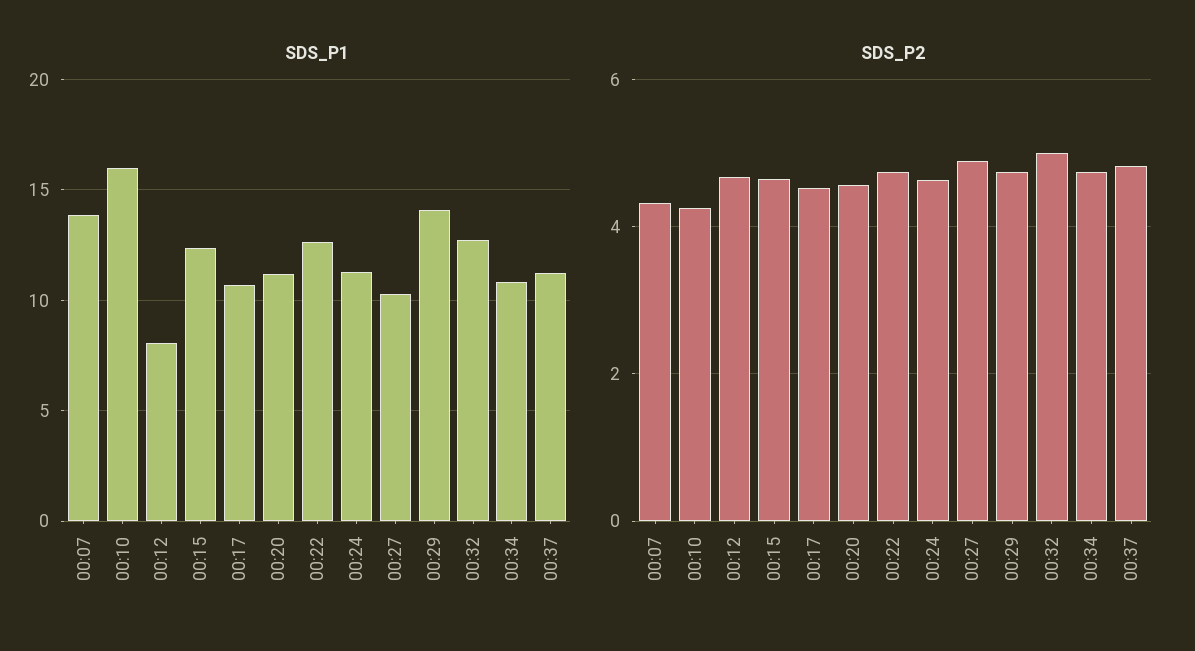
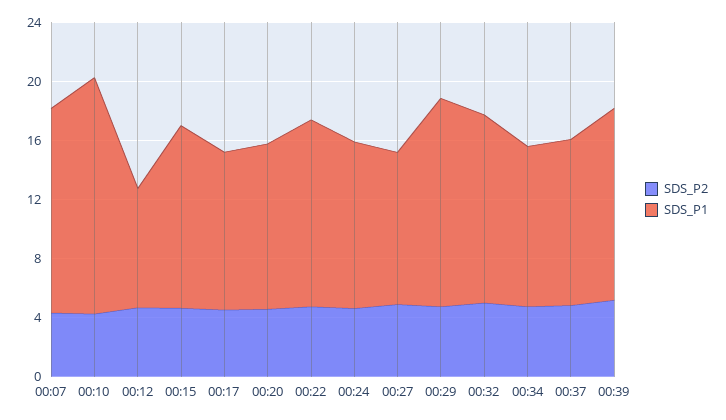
SDS_P2, 00:39: none -> 5
SDS_P1, 00:39: none -> 13

